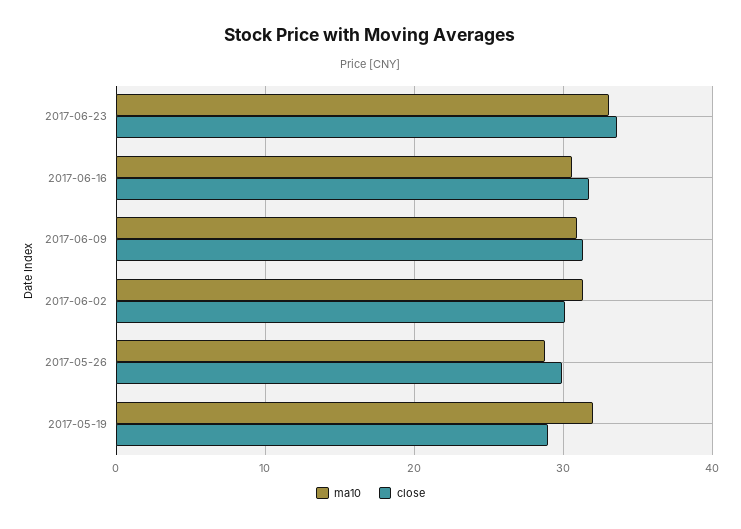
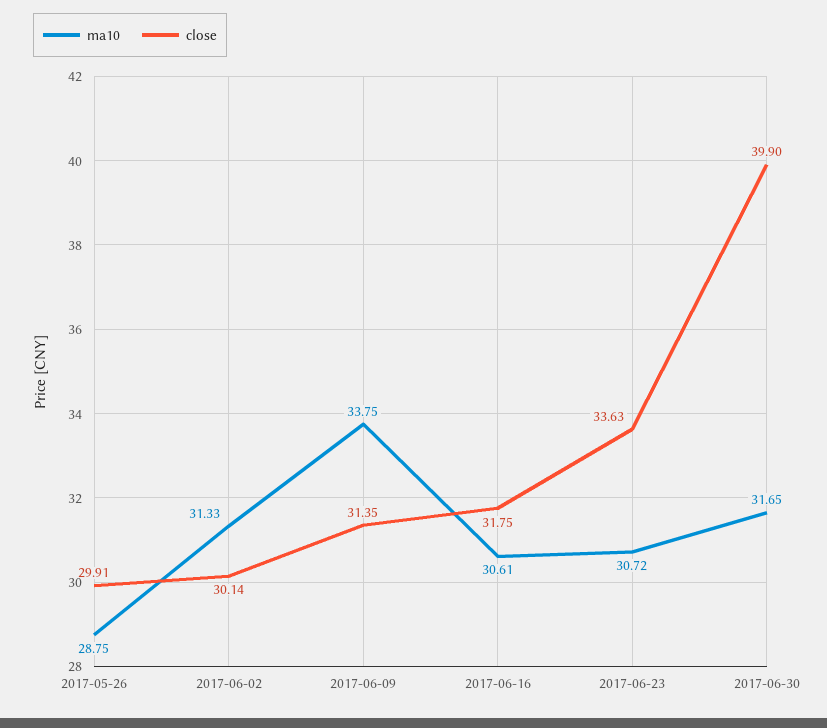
ma10, 2017-06-23: 33 -> 30.72
ma10, 2017-06-09: 31 -> 33.75
ma10, 2017-05-19: 32 -> none
close, 2017-05-19: 29 -> none
ma10, 2017-06-30: none -> 31.65
close, 2017-06-30: none -> 39.9

